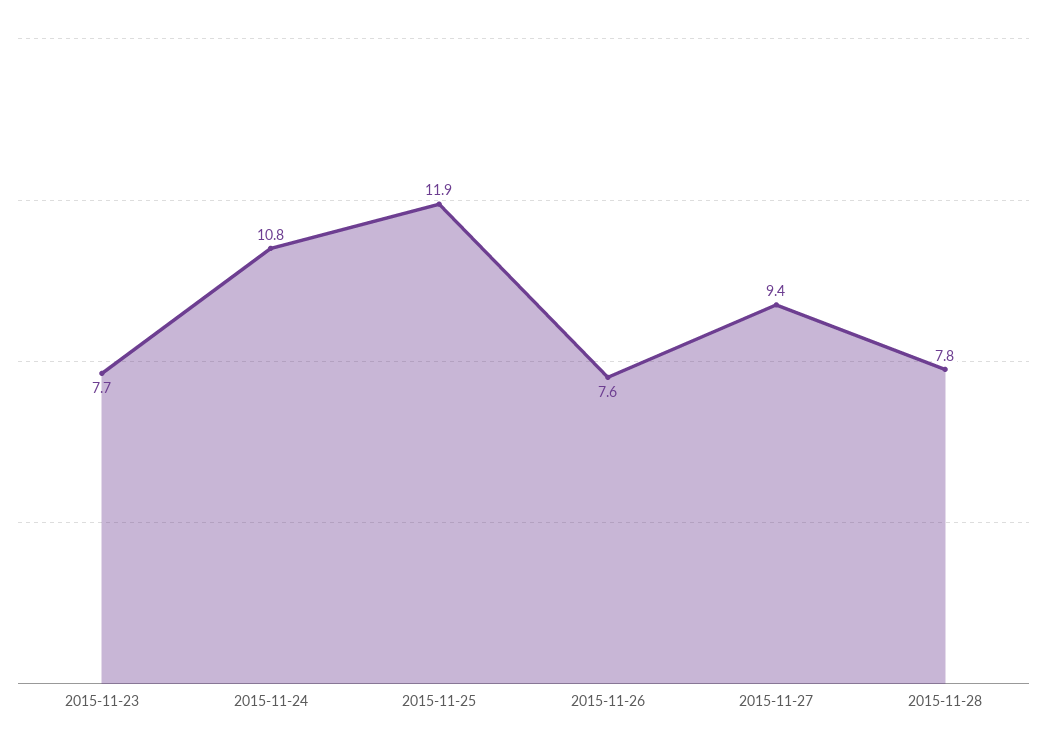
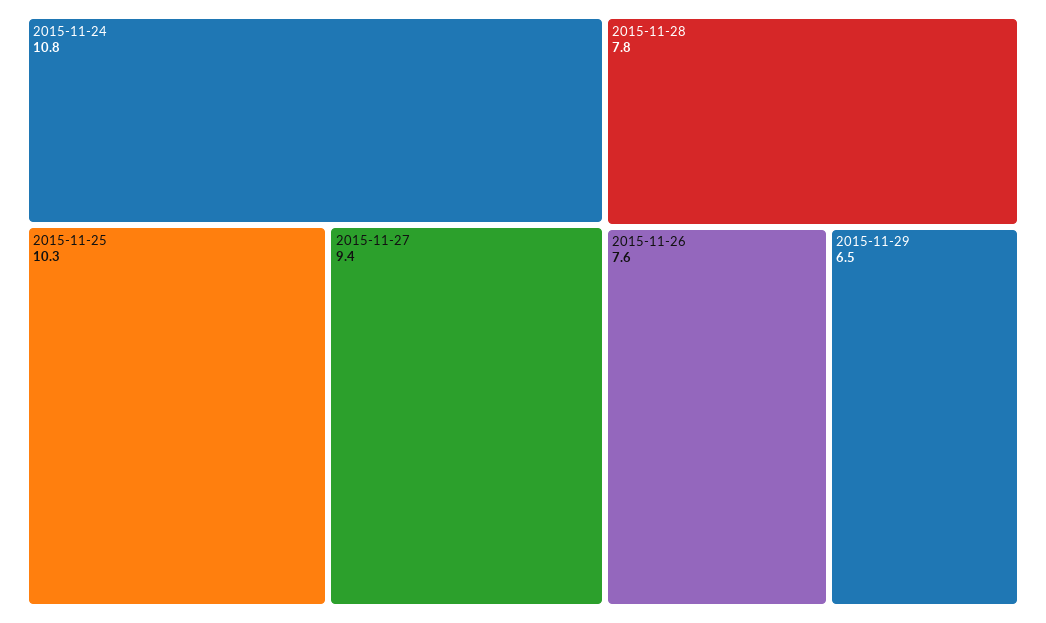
2015-11-23: 7.7 -> none
2015-11-25: 11.9 -> 10.3
2015-11-29: none -> 6.5

